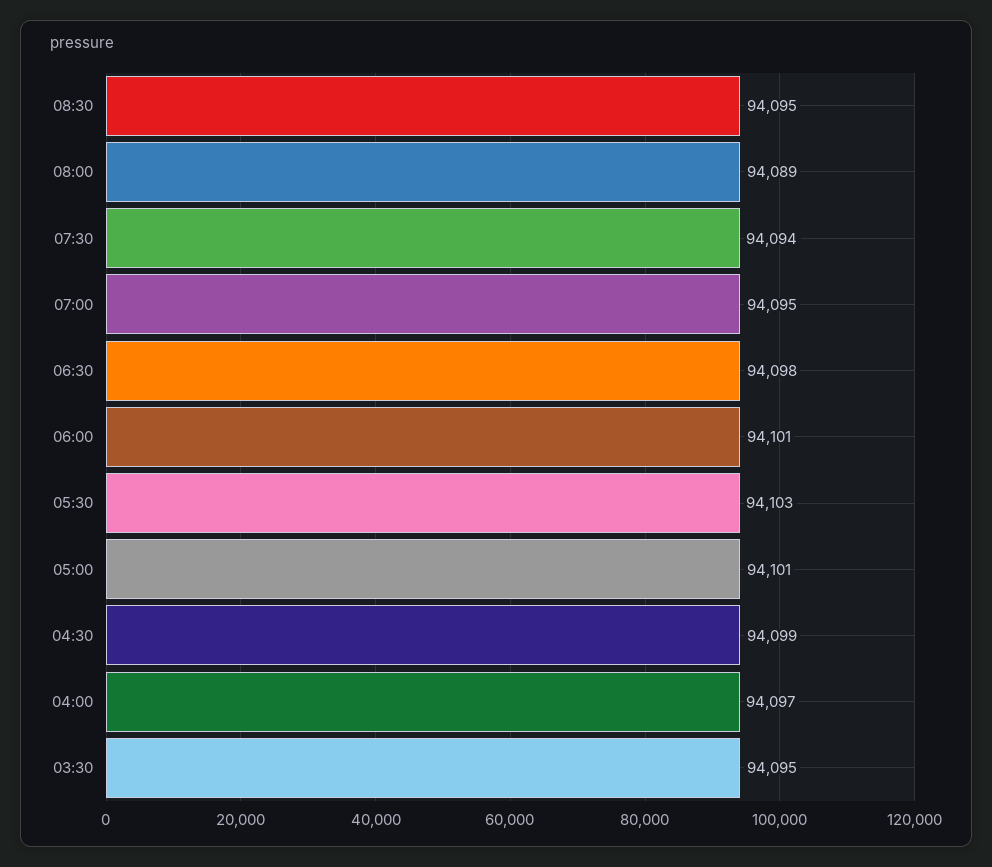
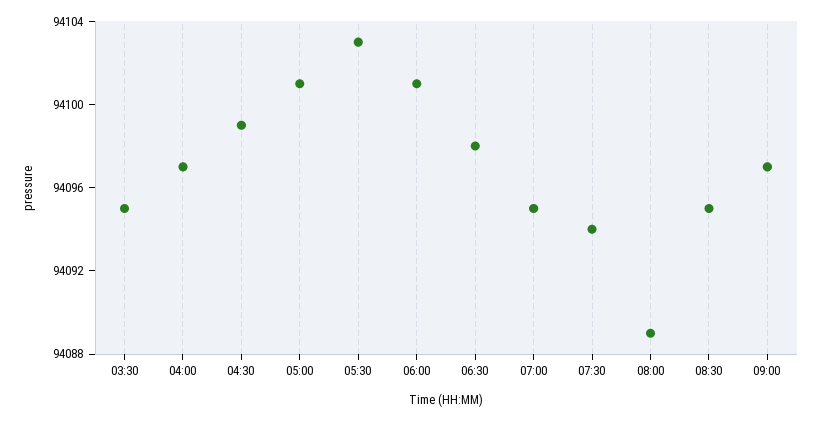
09:00: none -> 94097

